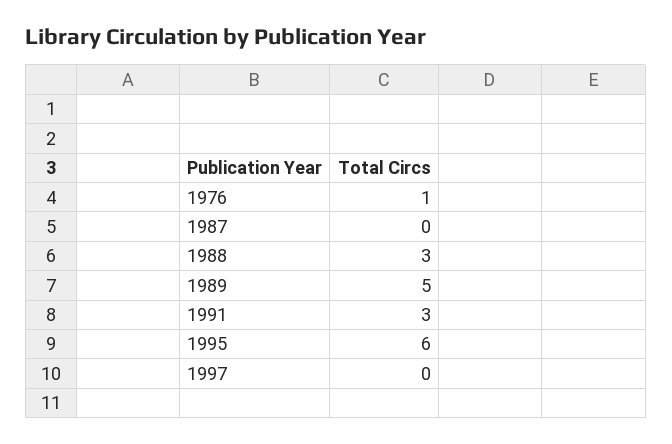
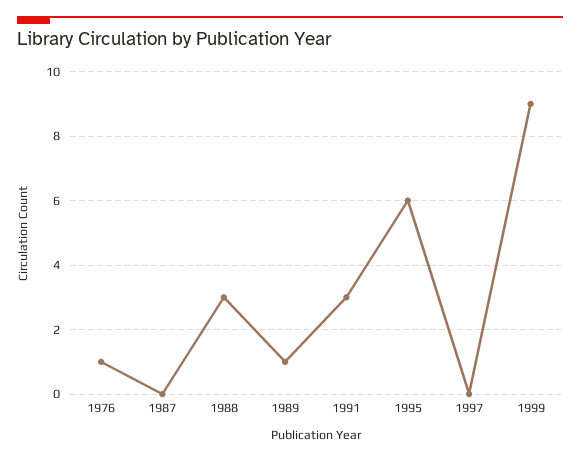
1989: 5 -> 1
1999: none -> 9

